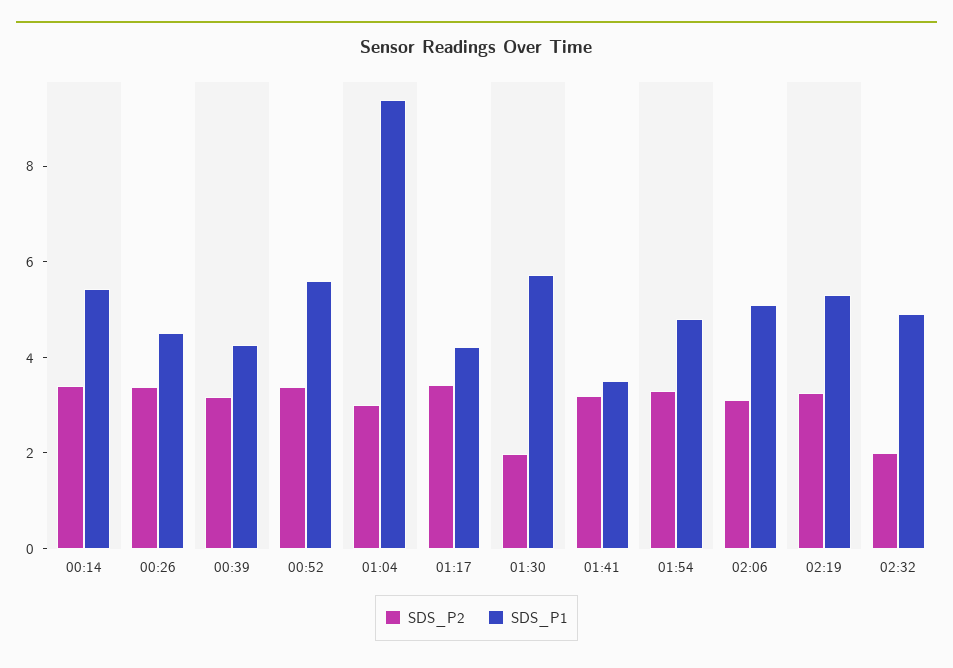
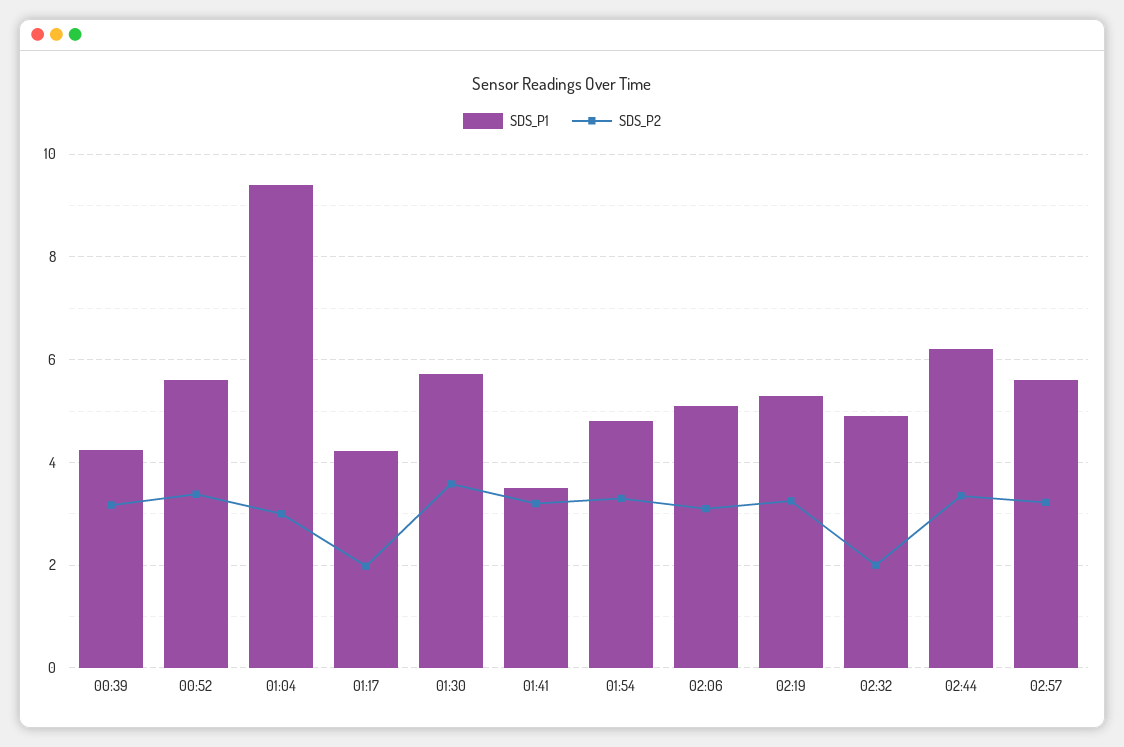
SDS_P2, 00:14: 3.5 -> none
SDS_P1, 00:14: 5.5 -> none
SDS_P2, 00:26: 3.5 -> none
SDS_P1, 00:26: 4.5 -> none
SDS_P2, 01:17: 3.5 -> 2
SDS_P2, 01:30: 2 -> 3.6
SDS_P1, 02:44: none -> 6.2
SDS_P2, 02:44: none -> 3.4
SDS_P1, 02:57: none -> 5.6
SDS_P2, 02:57: none -> 3.2

